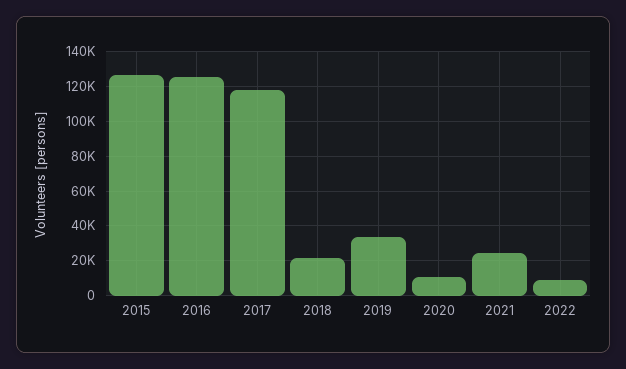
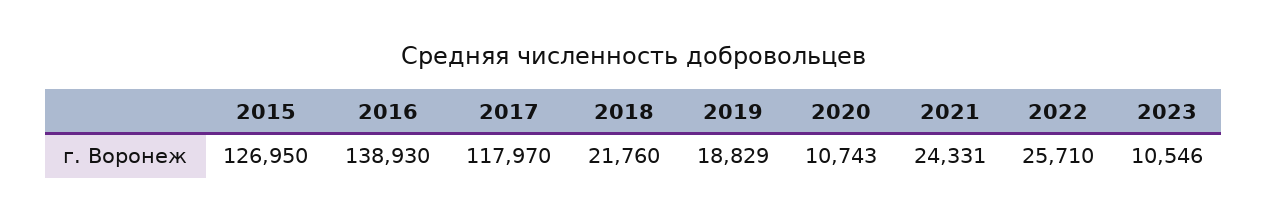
2016: 125000 -> 138930
2019: 35000 -> 18829
2022: 10000 -> 25710
2023: none -> 10546

